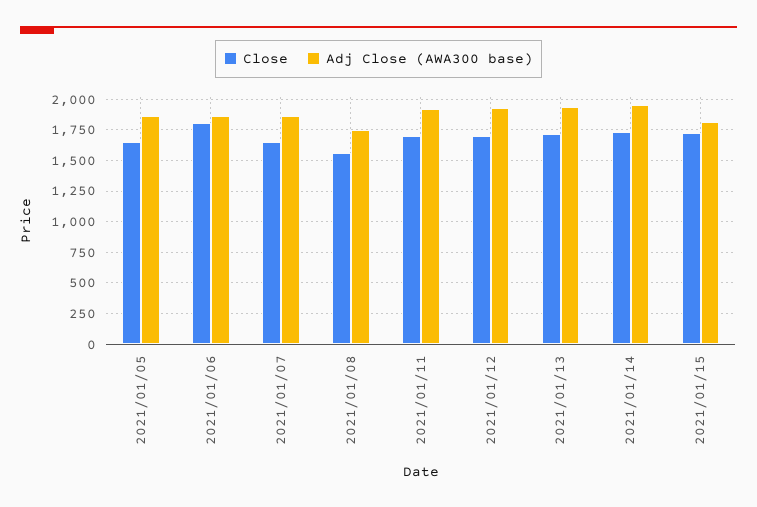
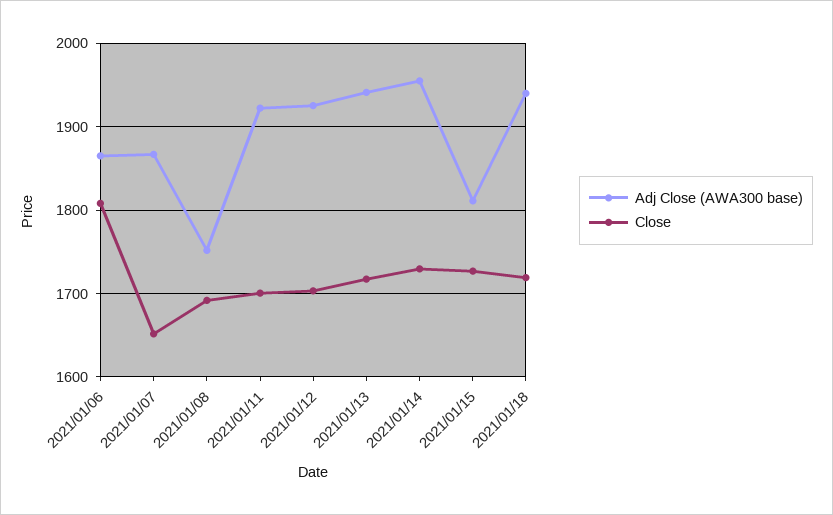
Close, 2021/01/05: 1650 -> none
Adj Close (AWA300 base), 2021/01/05: 1850 -> none
Close, 2021/01/08: 1550 -> 1690
Adj Close (AWA300 base), 2021/01/18: none -> 1940
Close, 2021/01/18: none -> 1720

